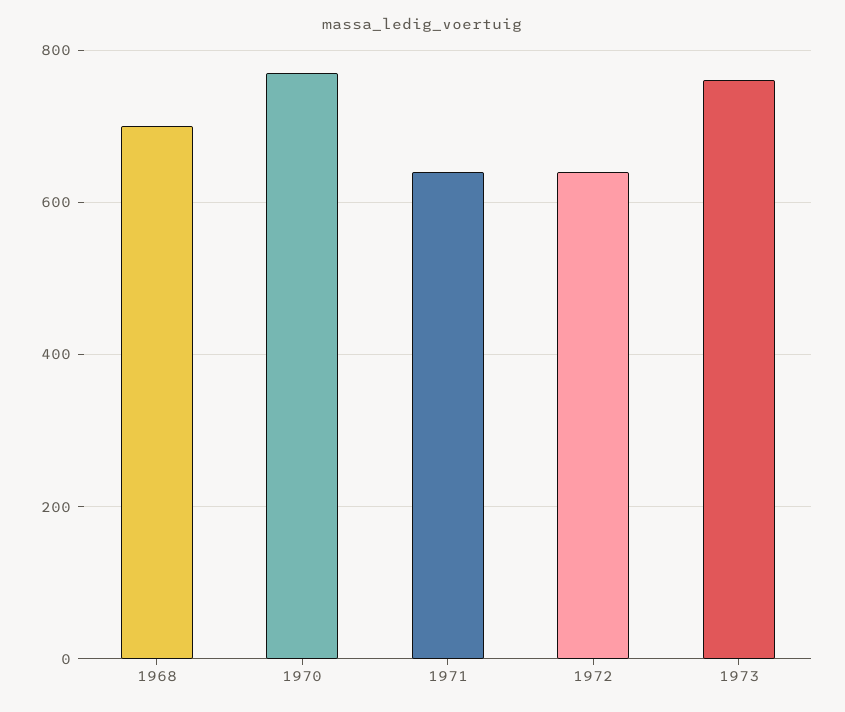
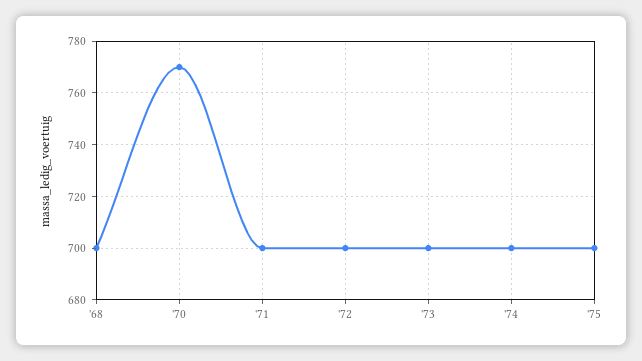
1971: 640 -> 700
1972: 640 -> 700
1973: 760 -> 700
'74: none -> 700
'75: none -> 700

